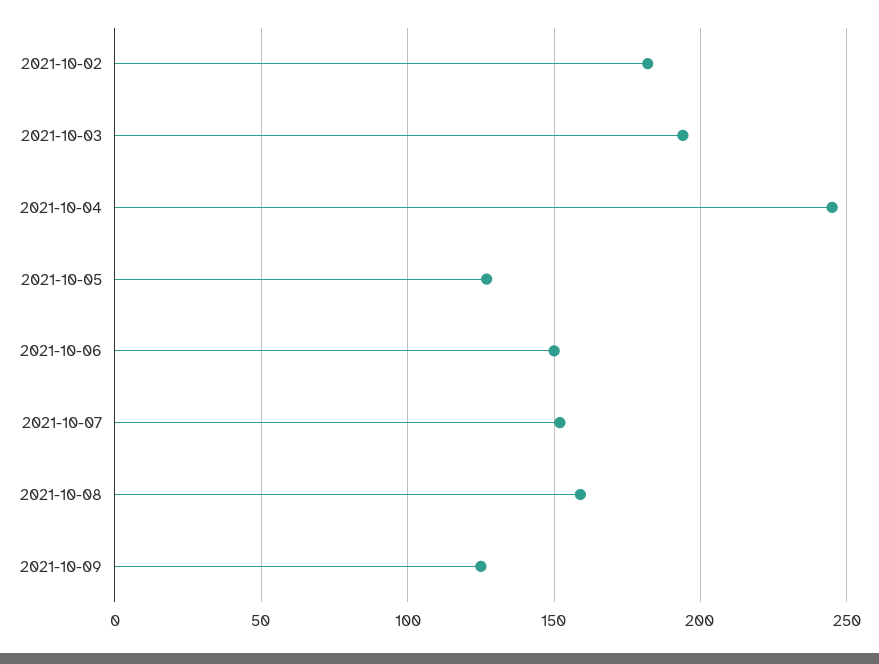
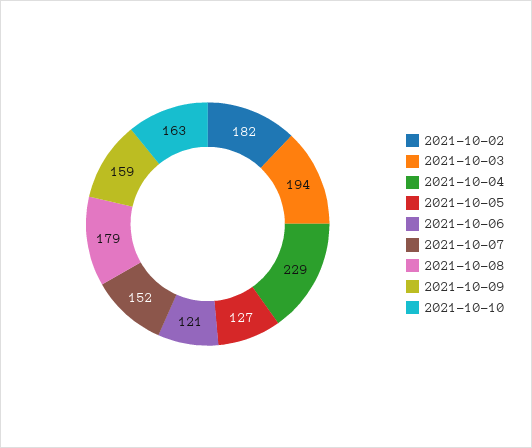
2021-10-04: 245 -> 229
2021-10-06: 150 -> 121
2021-10-08: 160 -> 179
2021-10-09: 125 -> 159
2021-10-10: none -> 163

